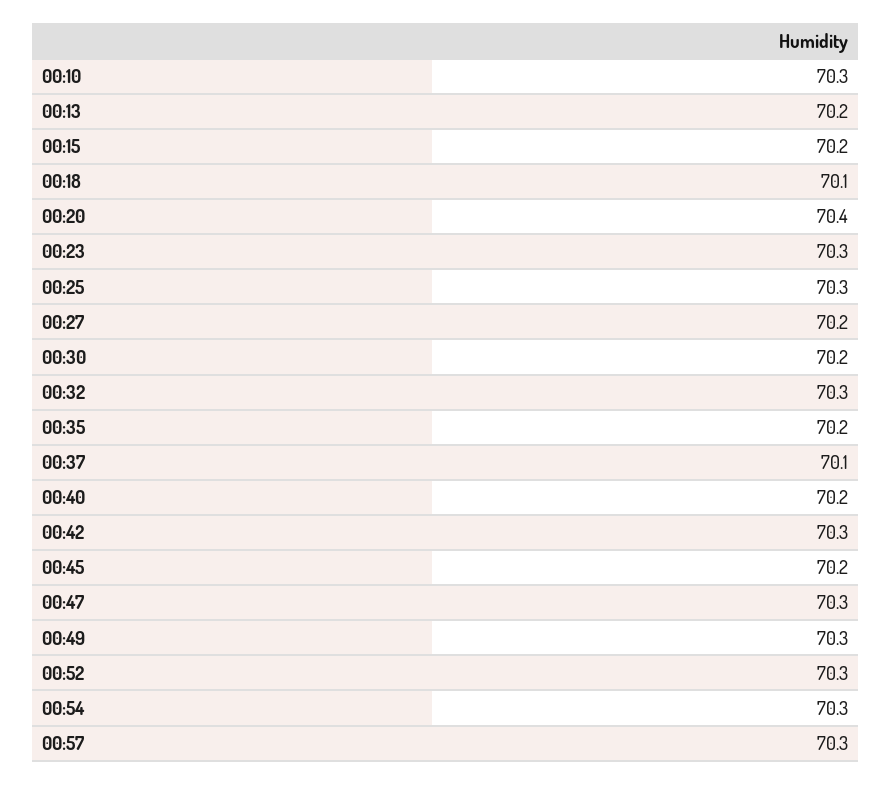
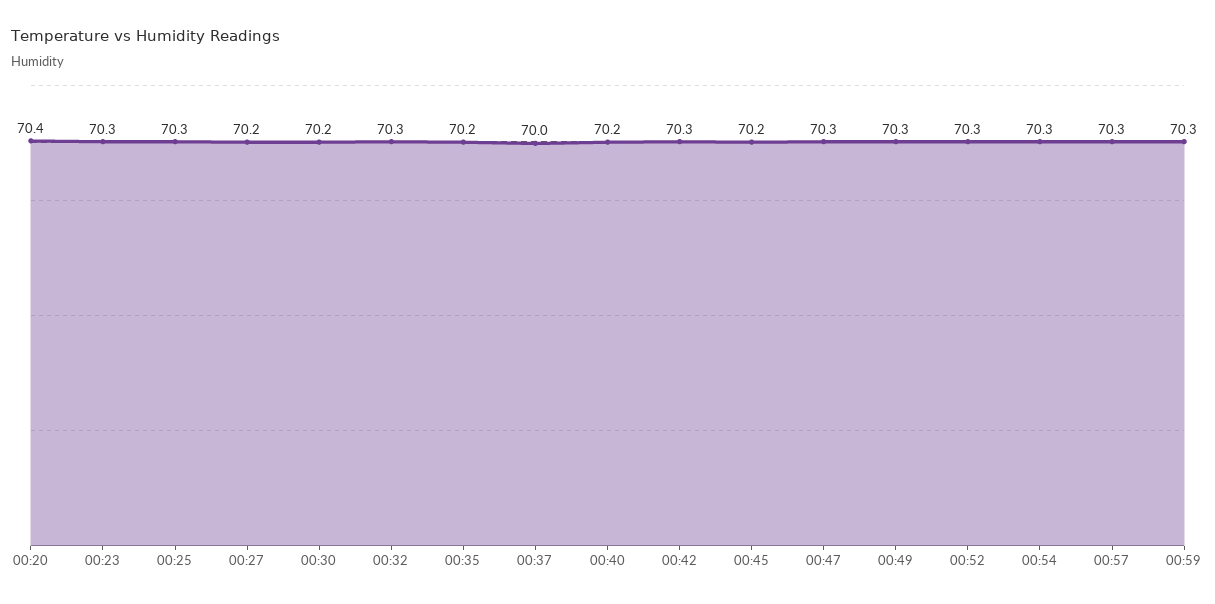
00:10: 70.3 -> none
00:13: 70.2 -> none
00:15: 70.2 -> none
00:18: 70.1 -> none
00:37: 70.1 -> 70
00:59: none -> 70.3

